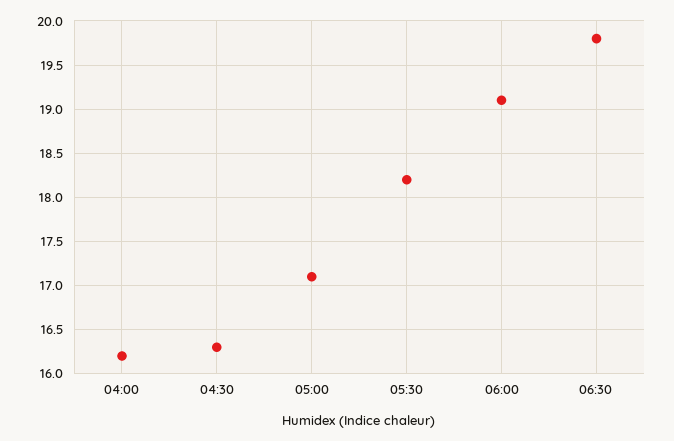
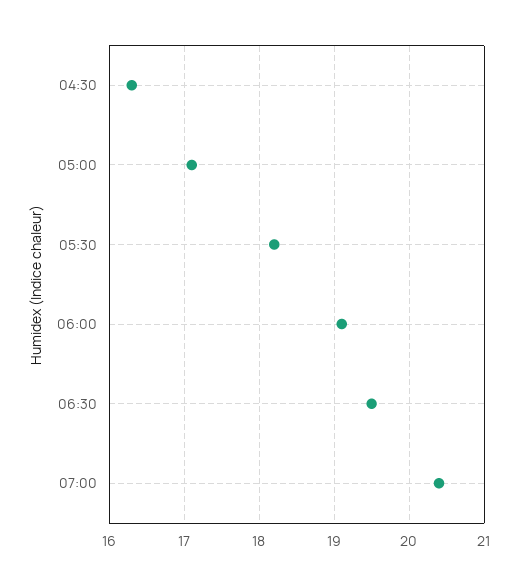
04:00: 16.2 -> none
06:30: 19.8 -> 19.5
07:00: none -> 20.4

